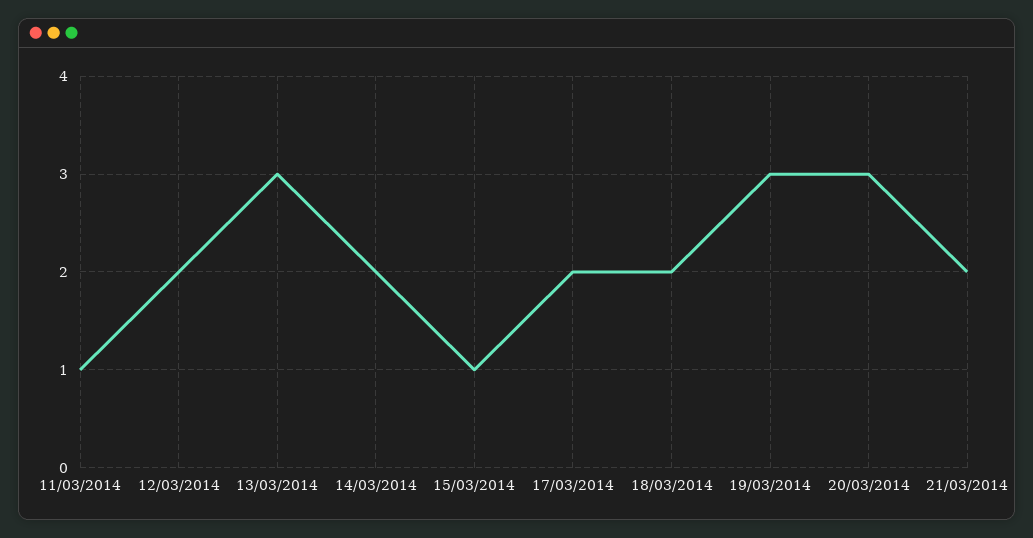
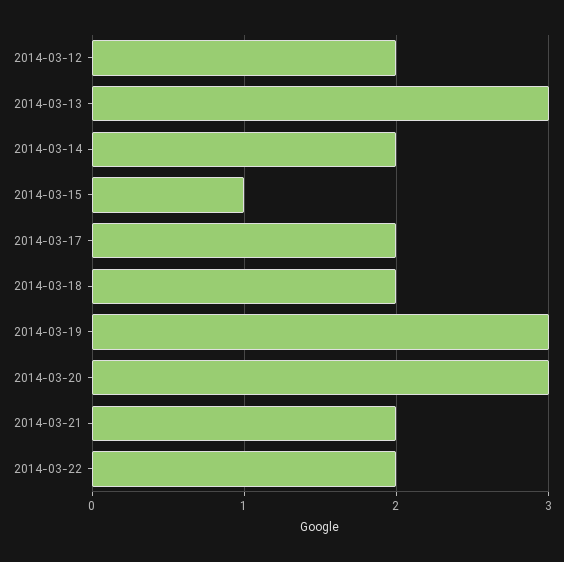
11/03/2014: 1 -> none
2014-03-22: none -> 2

